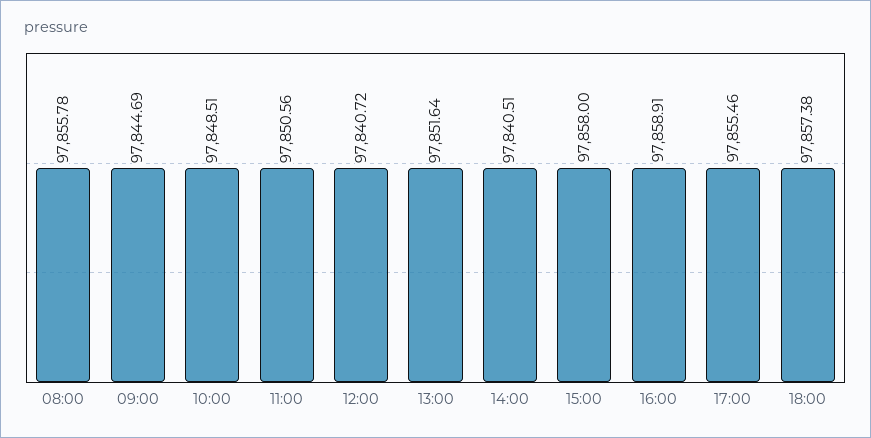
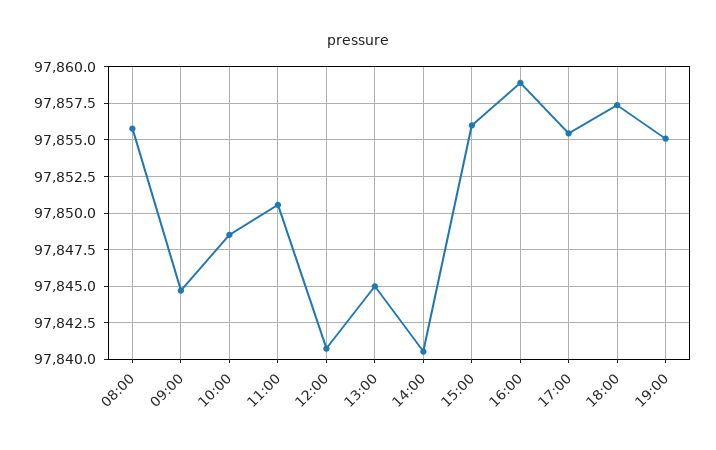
13:00: 97851.64 -> 97845
15:00: 97858 -> 97856
19:00: none -> 97855

